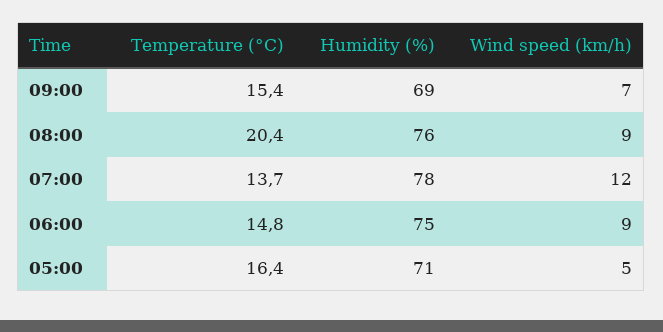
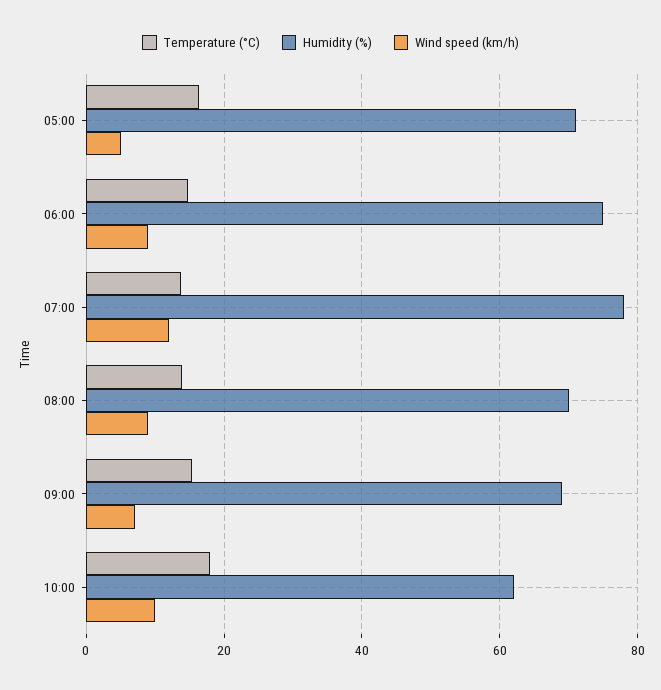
Temperature (°C), 08:00: 20.4 -> 14
Humidity (%), 08:00: 76 -> 70
Temperature (°C), 10:00: none -> 18
Humidity (%), 10:00: none -> 62
Wind speed (km/h), 10:00: none -> 10

